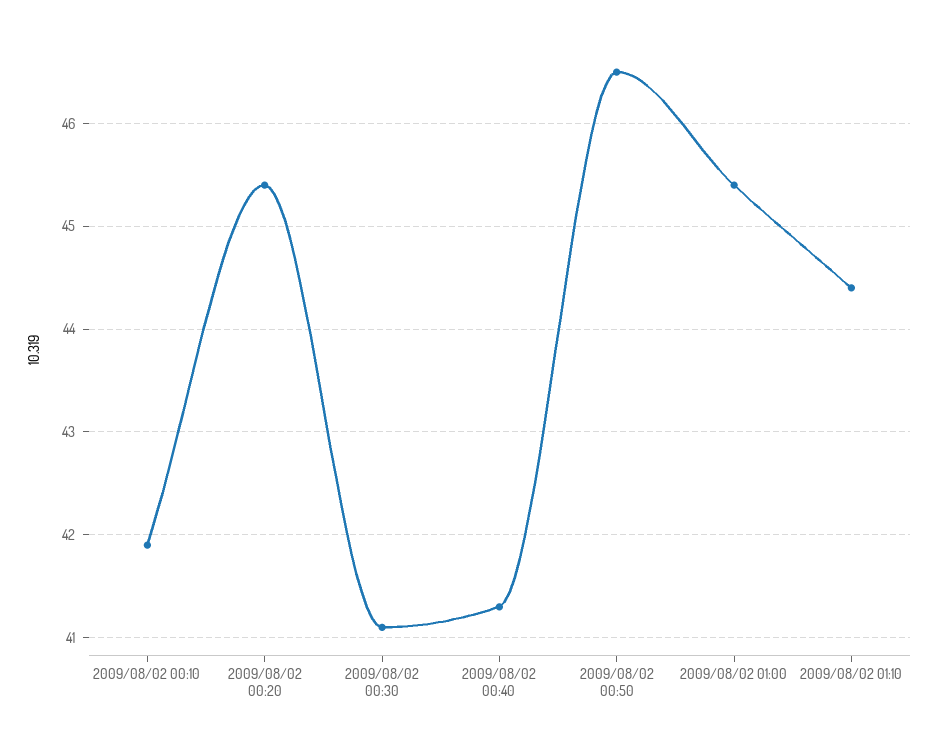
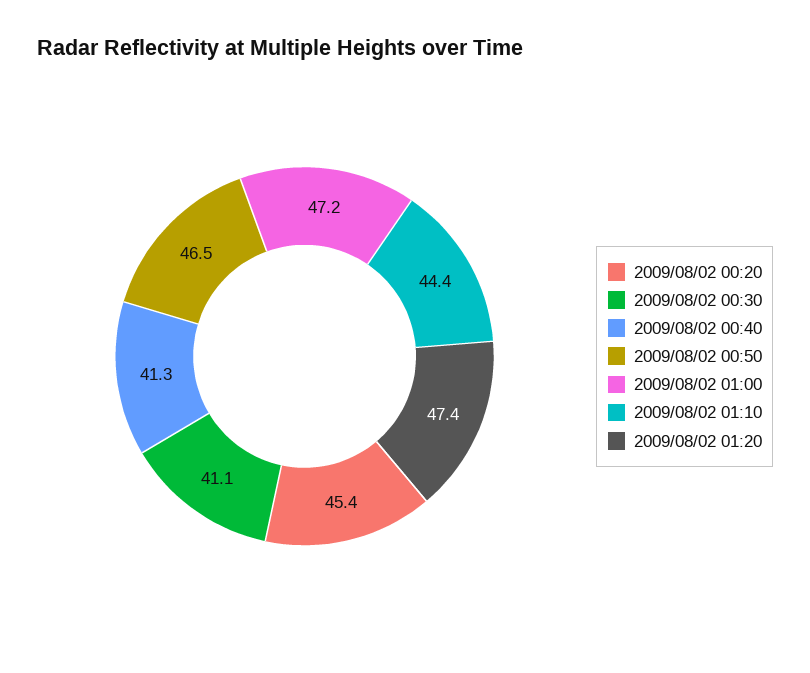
2009/08/02 00:10: 41.9 -> none
2009/08/02 01:00: 45.4 -> 47.2
2009/08/02 01:20: none -> 47.4

